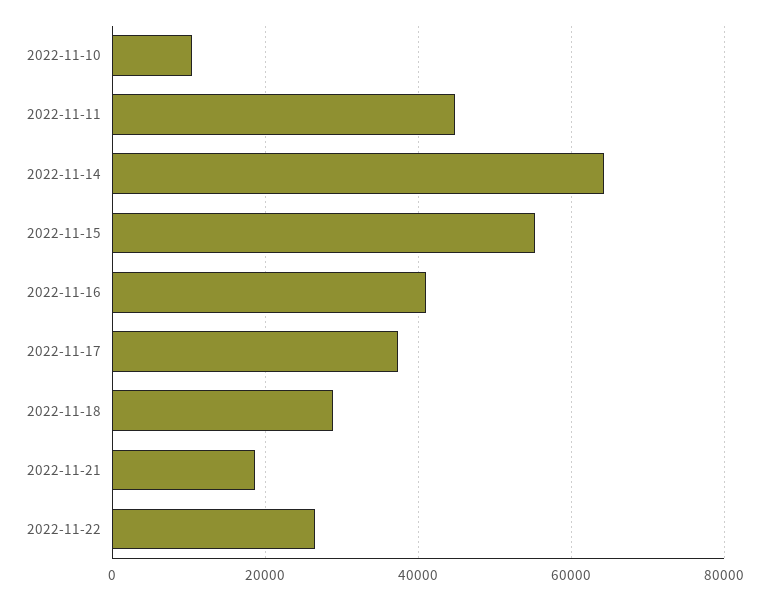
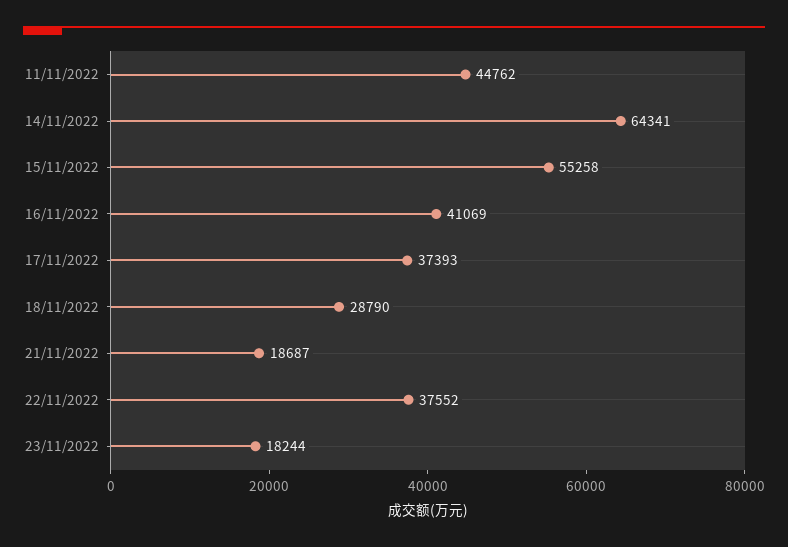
2022-11-10: 10000 -> none
2022-11-22: 26000 -> 37552
23/11/2022: none -> 18244

